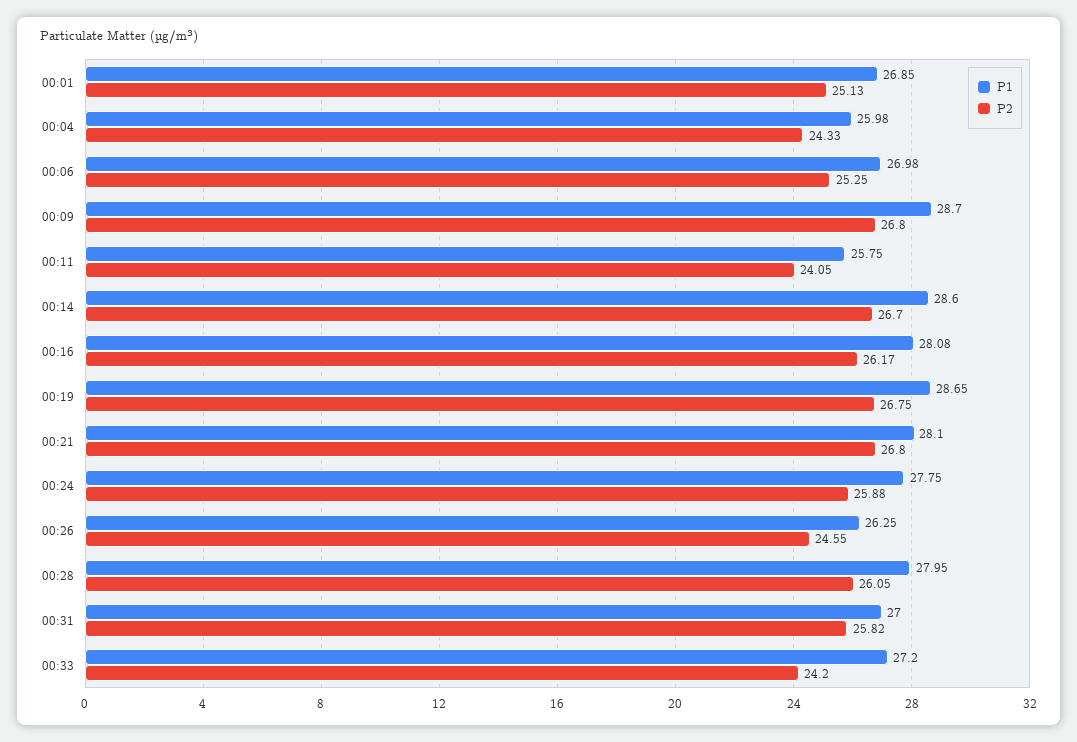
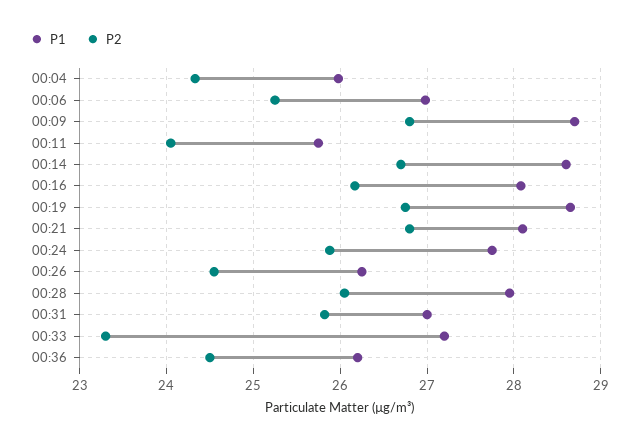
P1, 00:01: 26.85 -> none
P2, 00:01: 25.13 -> none
P2, 00:33: 24.2 -> 23.3
P1, 00:36: none -> 26.2
P2, 00:36: none -> 24.5

